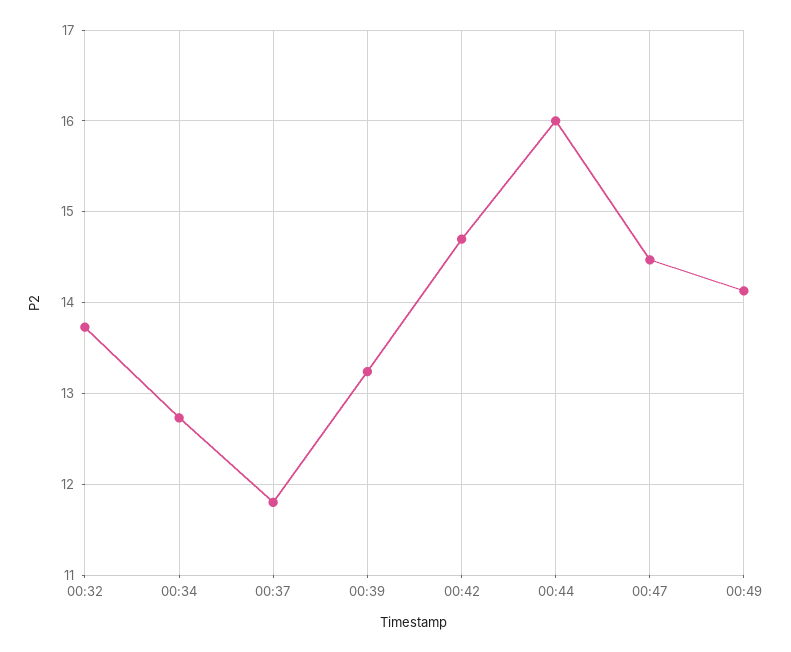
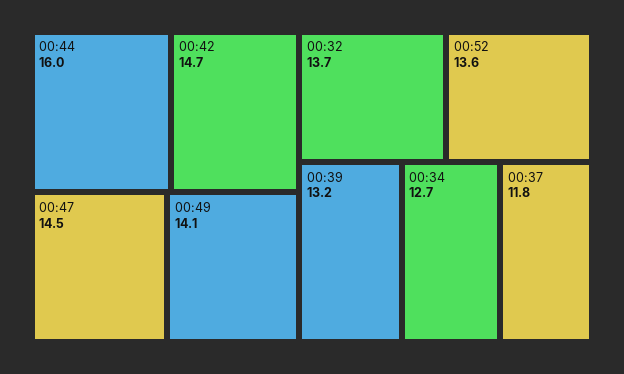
00:52: none -> 13.6

